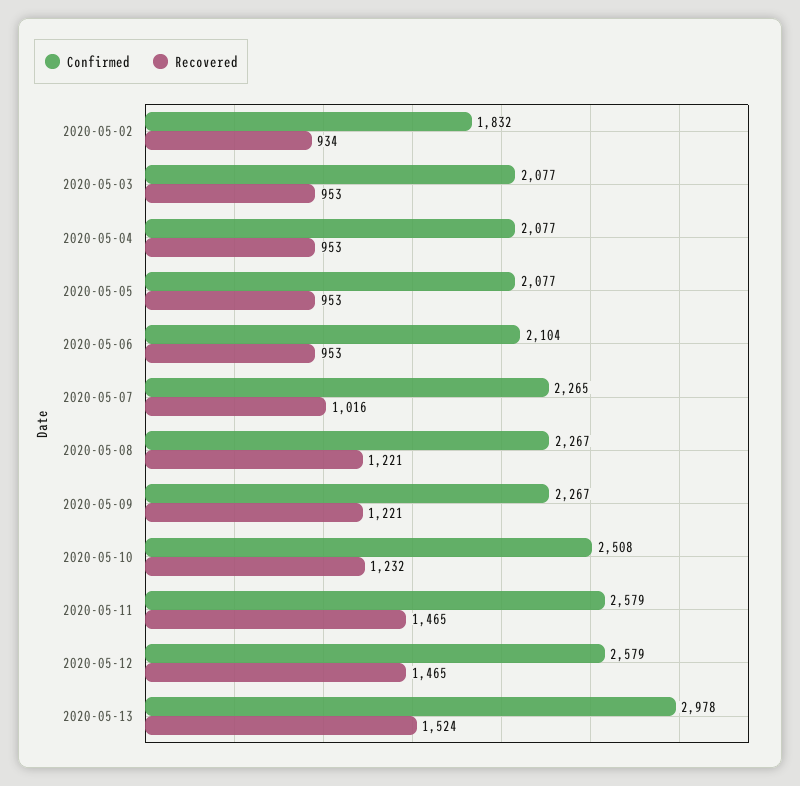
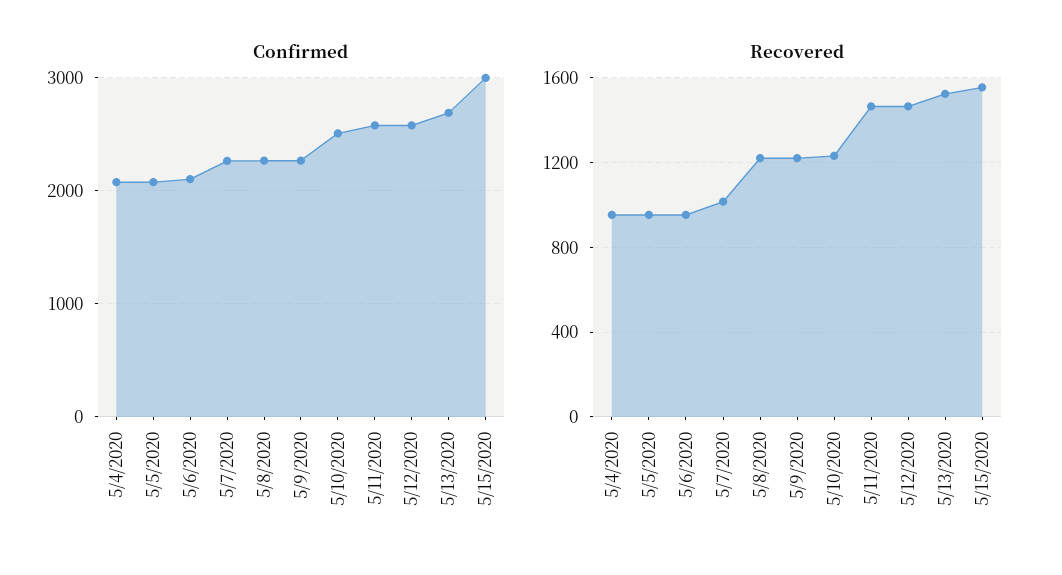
Confirmed, 2020-05-02: 1832 -> none
Recovered, 2020-05-02: 934 -> none
Confirmed, 2020-05-03: 2077 -> none
Recovered, 2020-05-03: 953 -> none
Confirmed, 2020-05-13: 2978 -> 2700
Confirmed, 5/15/2020: none -> 3000
Recovered, 5/15/2020: none -> 1550

